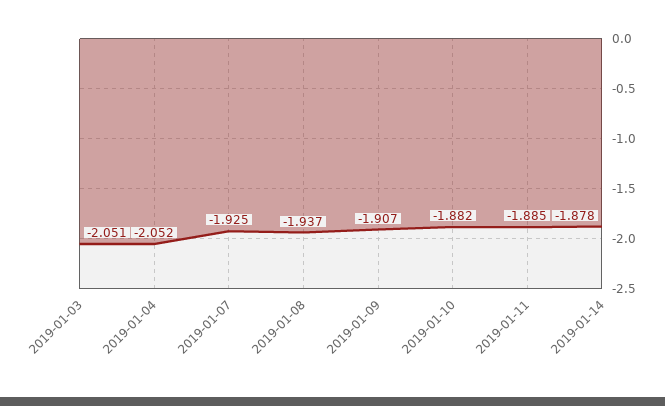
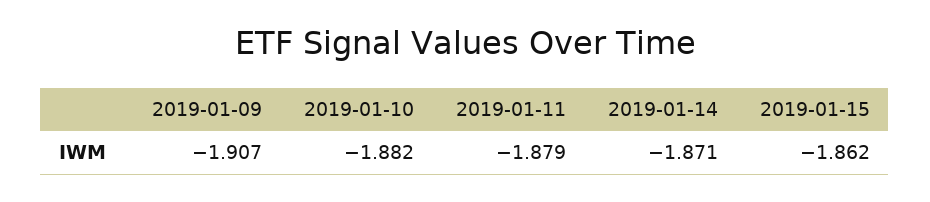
2019-01-03: -2.051 -> none
2019-01-04: -2.052 -> none
2019-01-07: -1.925 -> none
2019-01-08: -1.937 -> none
2019-01-11: -1.885 -> -1.879
2019-01-14: -1.878 -> -1.871
2019-01-15: none -> -1.862

